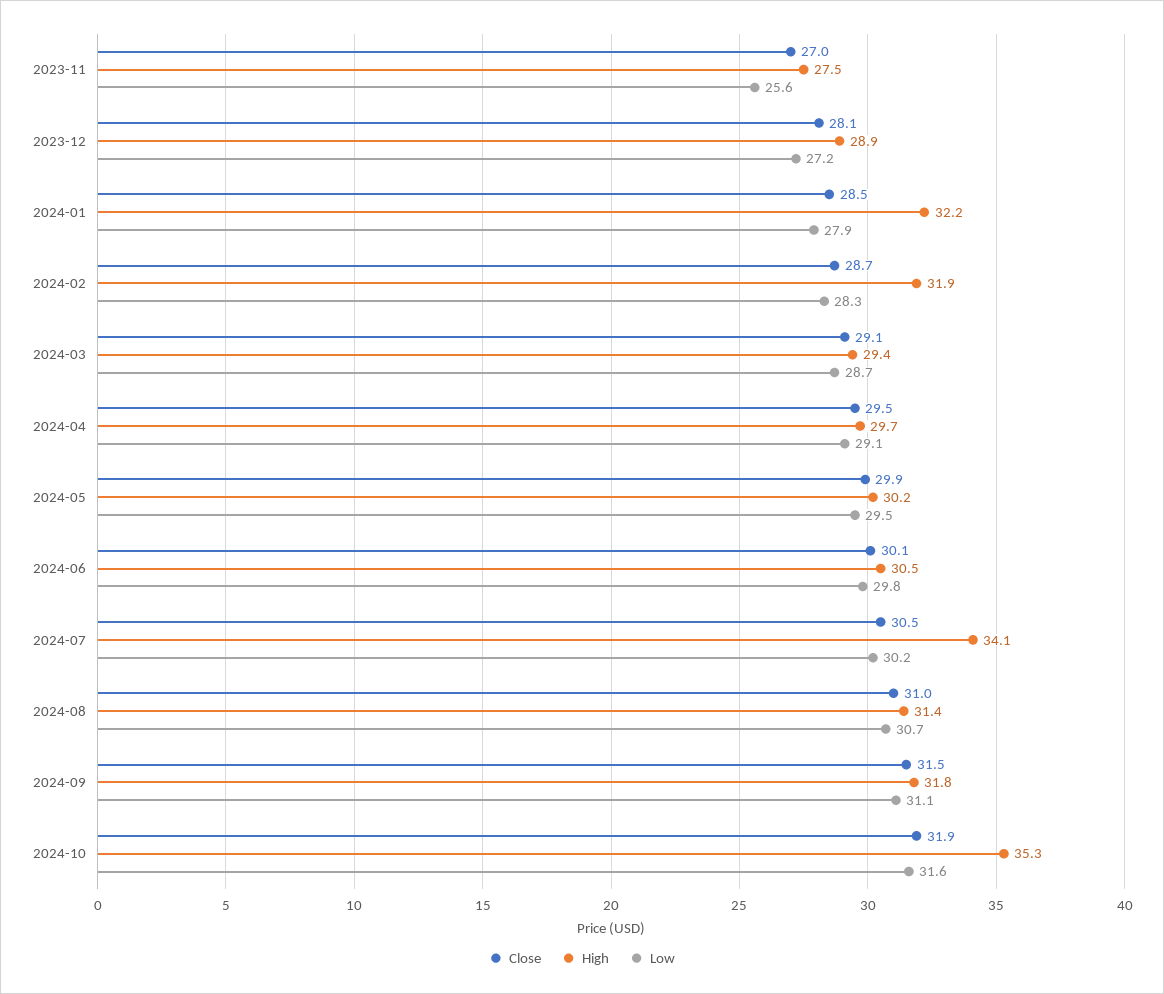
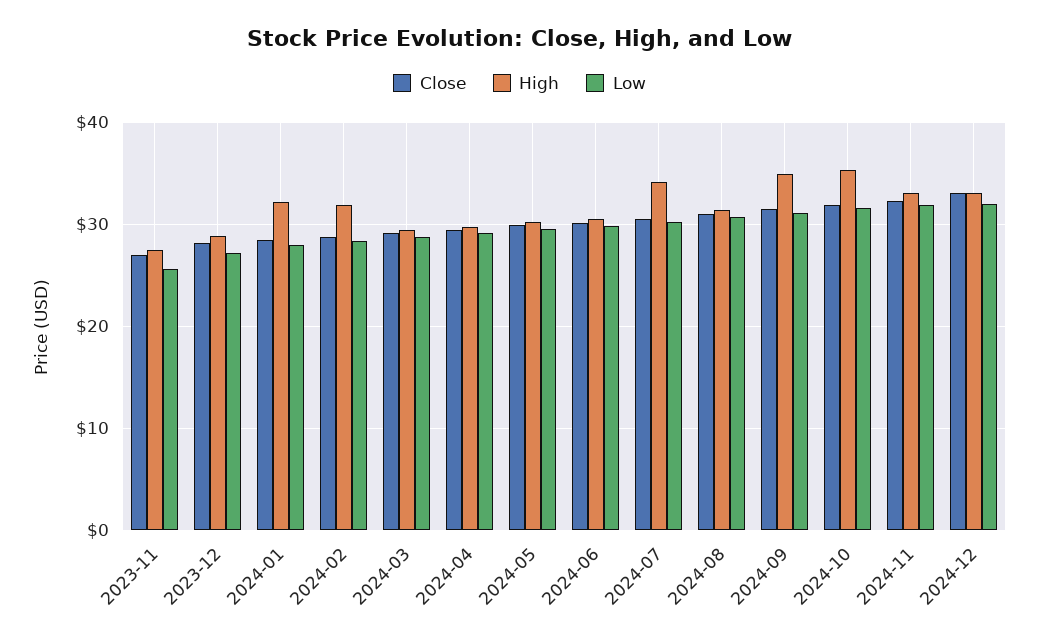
High, 2024-09: 31.8 -> 35
Close, 2024-11: none -> 32
High, 2024-11: none -> 33
Low, 2024-11: none -> 32
Close, 2024-12: none -> 33
High, 2024-12: none -> 33
Low, 2024-12: none -> 32

